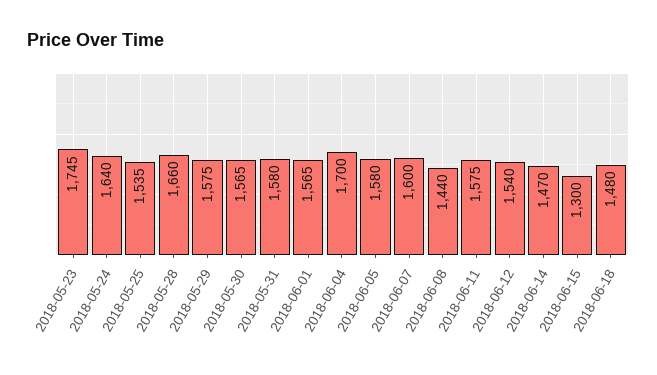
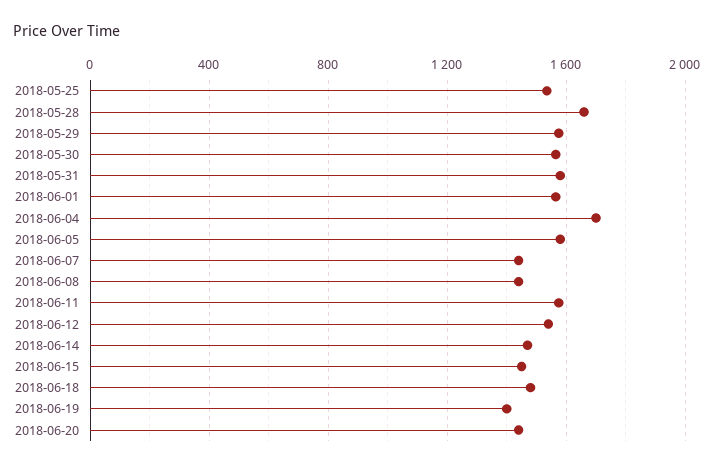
2018-05-23: 1745 -> none
2018-05-24: 1640 -> none
2018-06-07: 1600 -> 1450
2018-06-15: 1300 -> 1450
2018-06-19: none -> 1400
2018-06-20: none -> 1450

